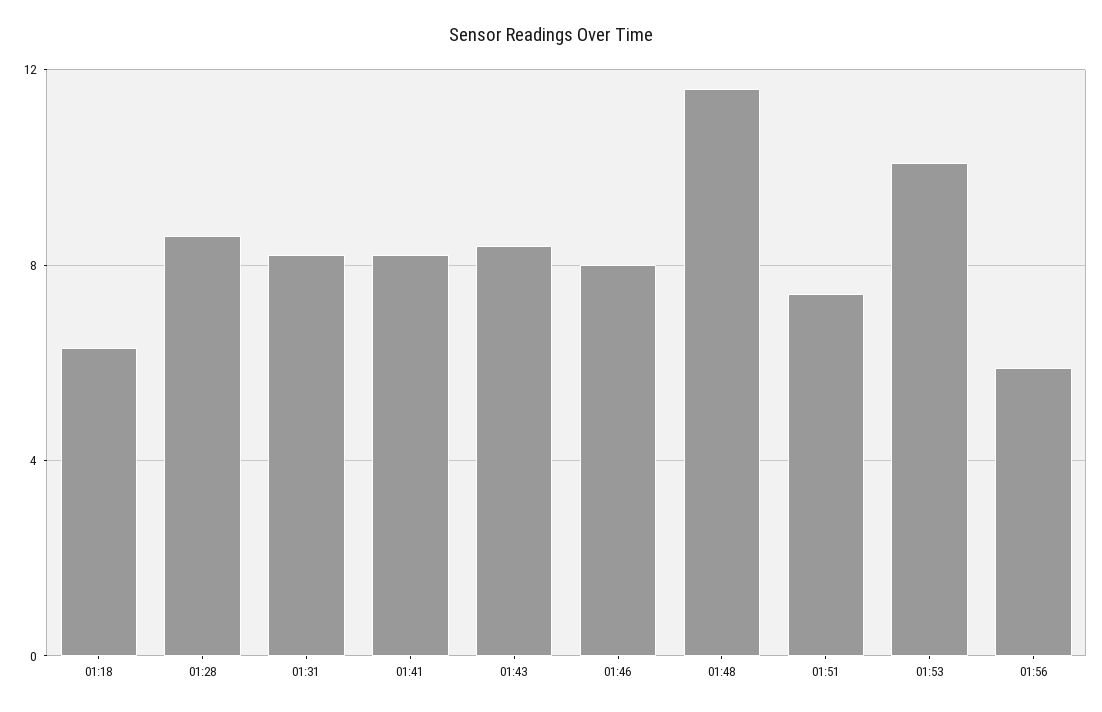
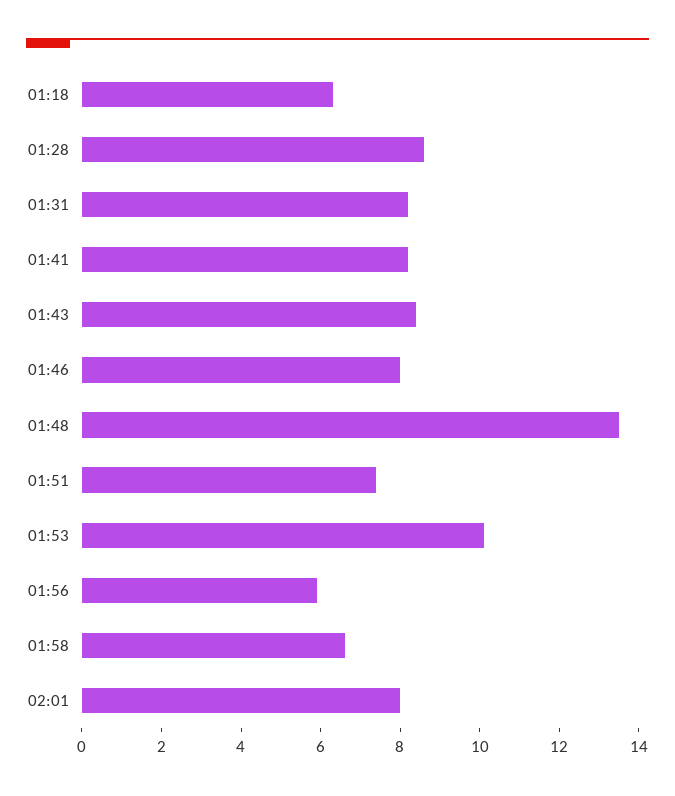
01:48: 11.5 -> 13.5
01:58: none -> 6.5
02:01: none -> 8

